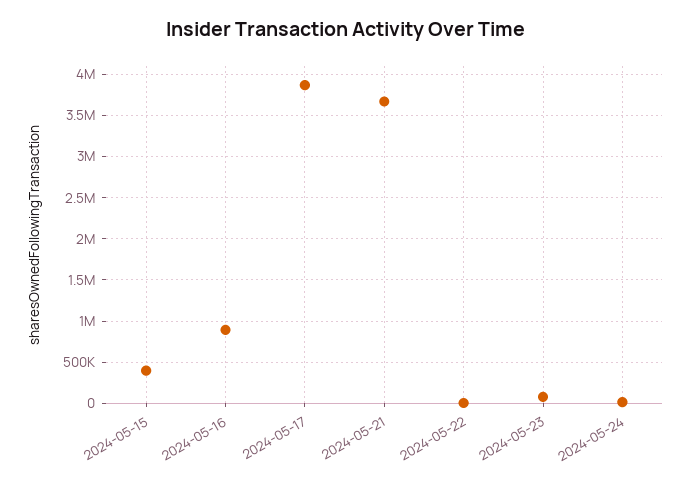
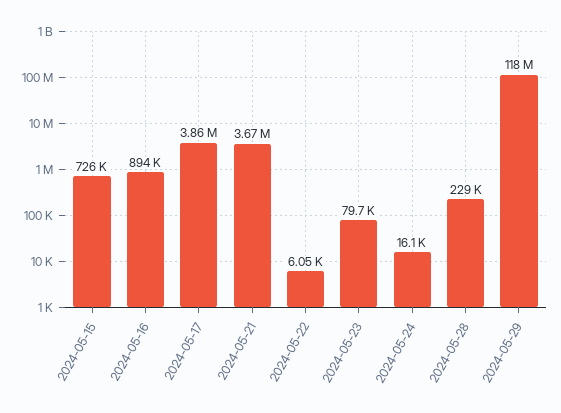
2024-05-15: 400000 -> 726000
2024-05-28: none -> 229000
2024-05-29: none -> 118000000

